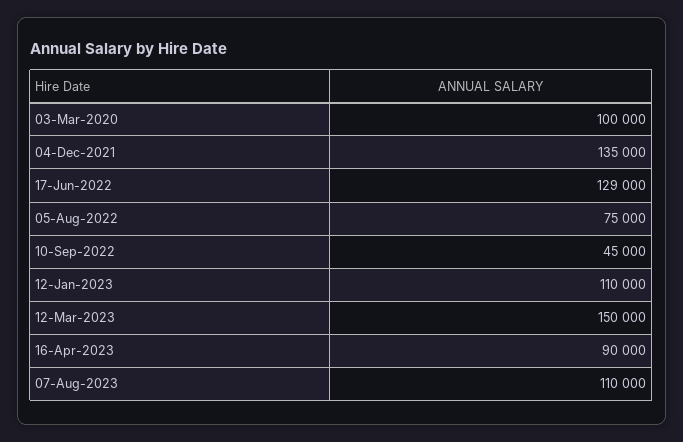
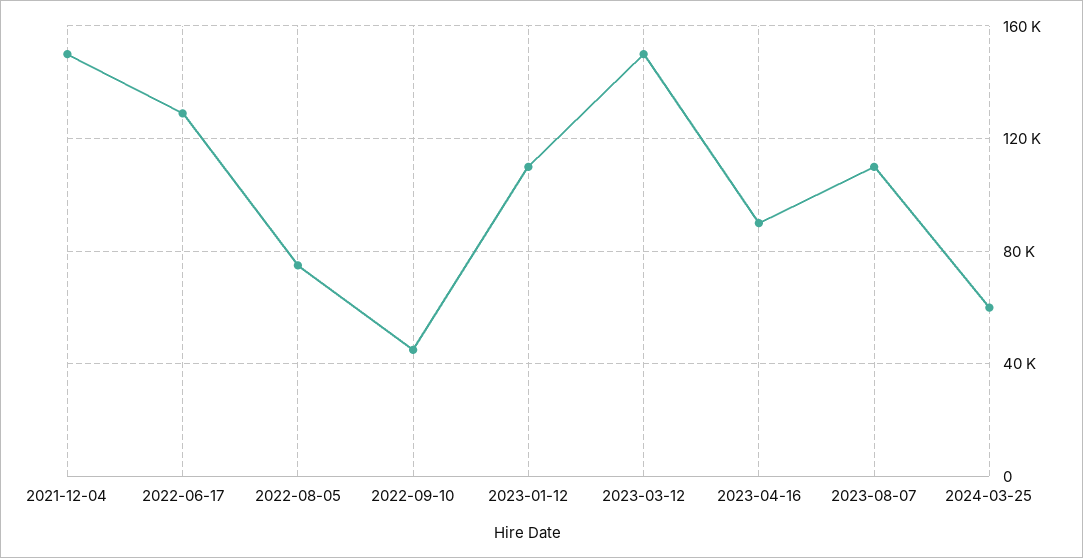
03-Mar-2020: 100000 -> none
04-Dec-2021: 135000 -> 150000
2024-03-25: none -> 60000

